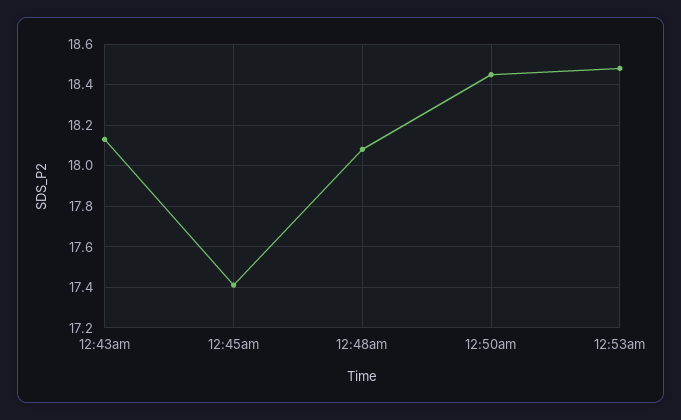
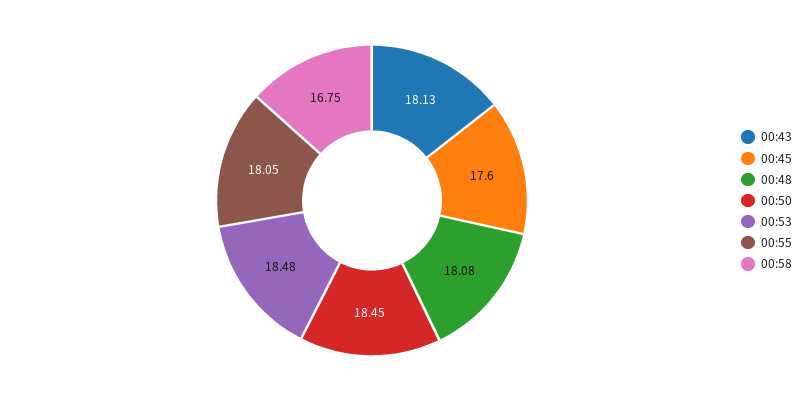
12:45am: 17.4 -> 17.6
00:55: none -> 18.05
00:58: none -> 16.75

